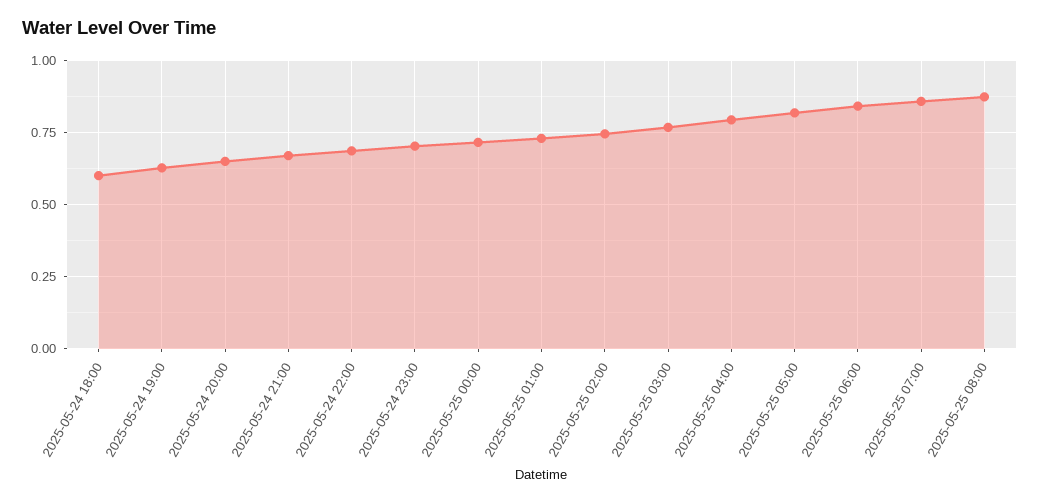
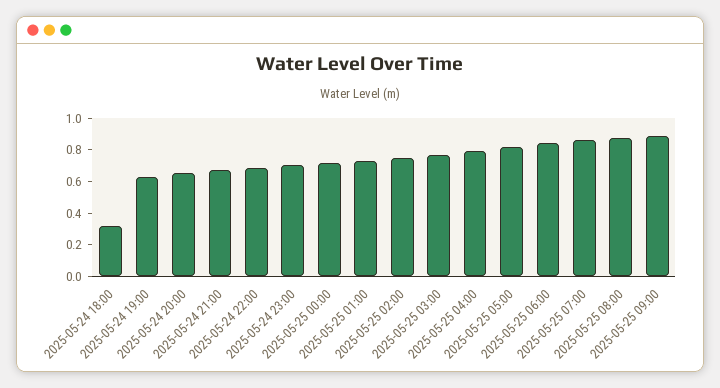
2025-05-24 18:00: 0.6 -> 0.3
2025-05-25 09:00: none -> 0.9

